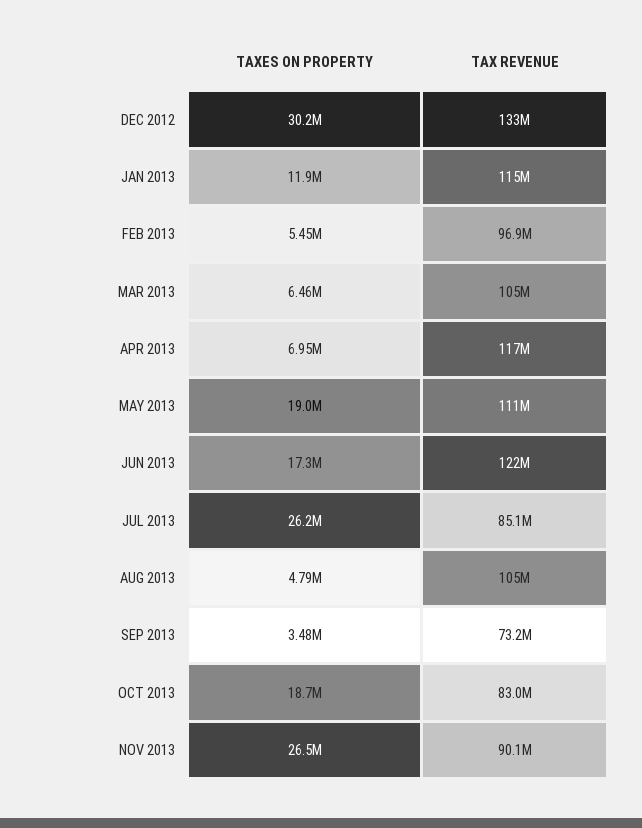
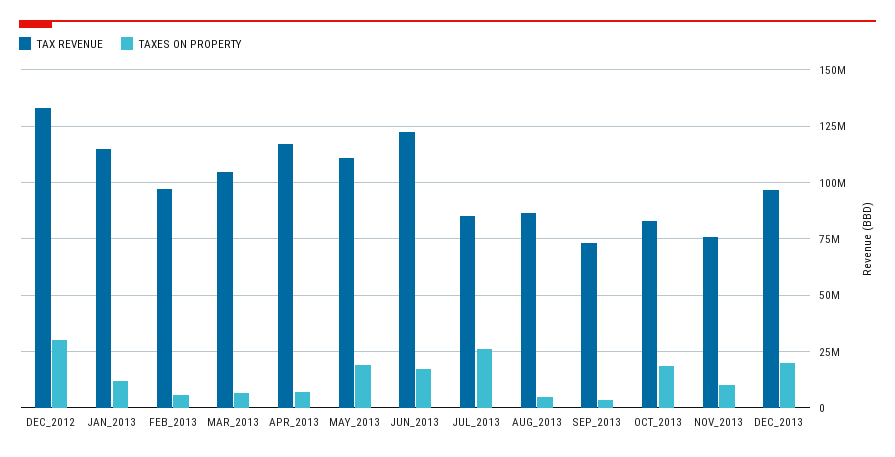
TAX REVENUE, AUG 2013: 105000000 -> 85000000
TAXES ON PROPERTY, NOV 2013: 26500000 -> 10000000
TAX REVENUE, NOV 2013: 90100000 -> 75000000
TAX REVENUE, DEC_2013: none -> 95000000
TAXES ON PROPERTY, DEC_2013: none -> 20000000

